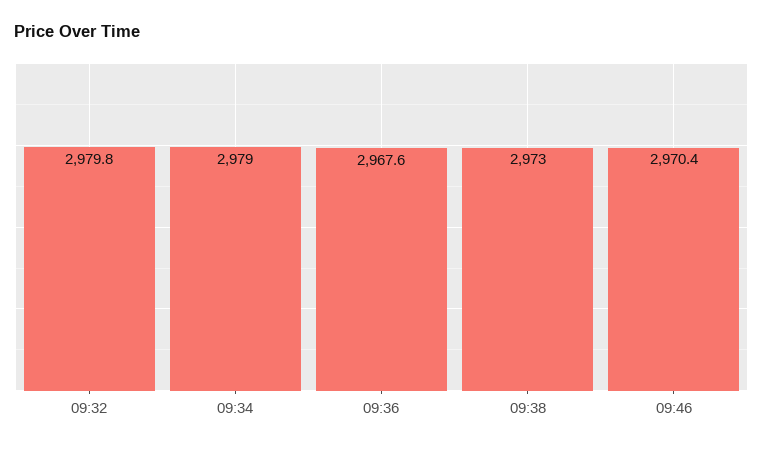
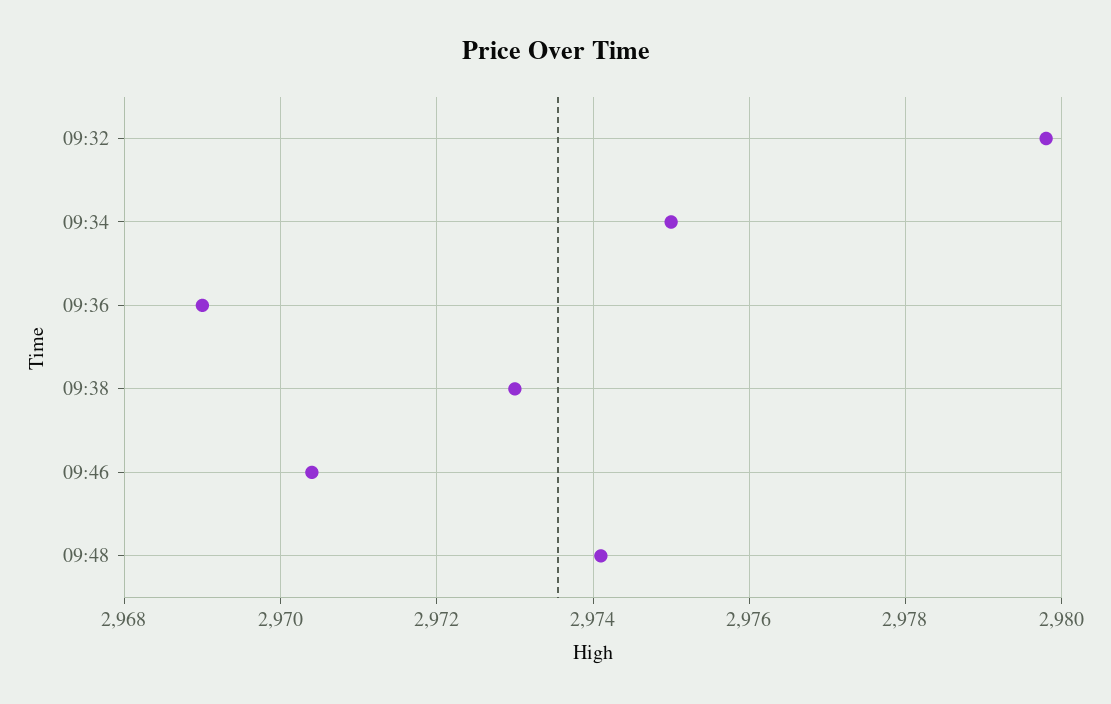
09:34: 2979 -> 2975
09:36: 2967.6 -> 2969
09:48: none -> 2974

